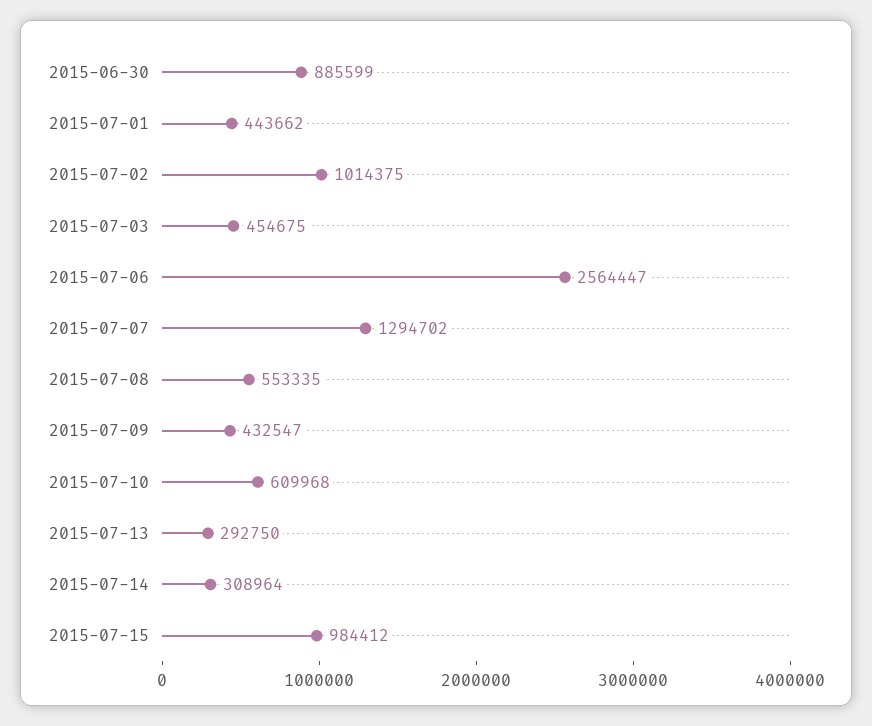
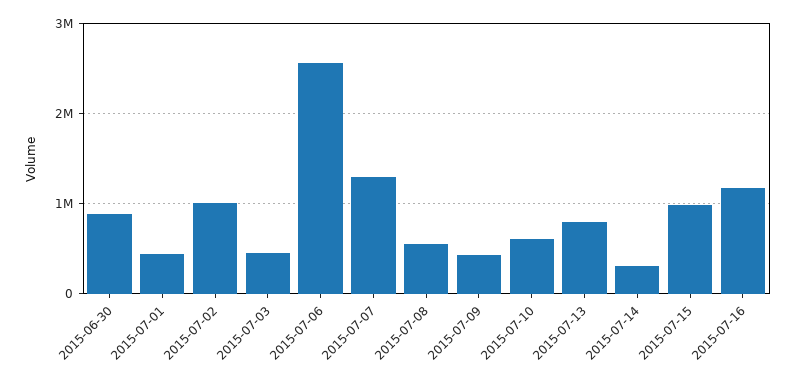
2015-07-13: 292750 -> 800000
2015-07-16: none -> 1200000

